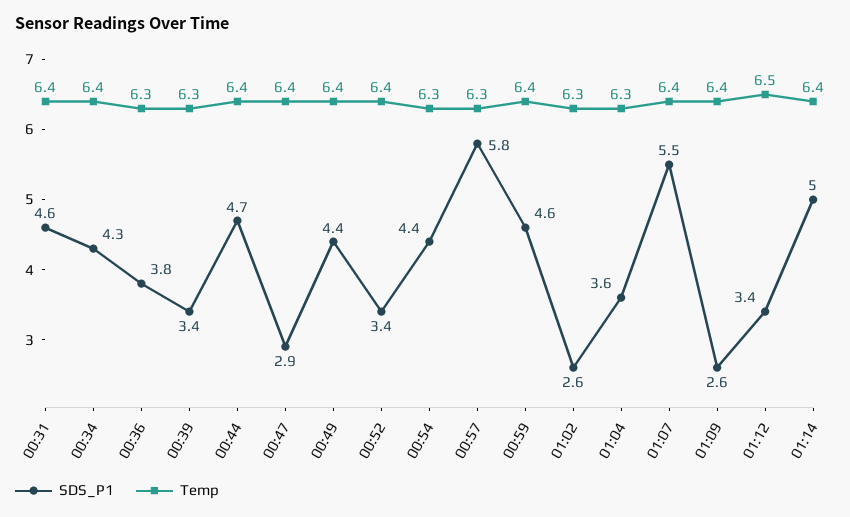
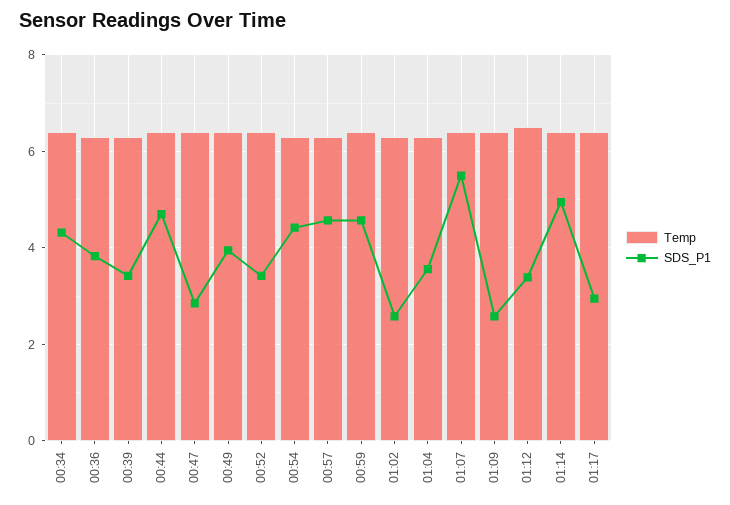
SDS_P1, 00:31: 4.6 -> none
Temp, 00:31: 6.4 -> none
SDS_P1, 00:49: 4.4 -> 4
SDS_P1, 00:57: 5.8 -> 4.6
Temp, 01:17: none -> 6.4
SDS_P1, 01:17: none -> 3

